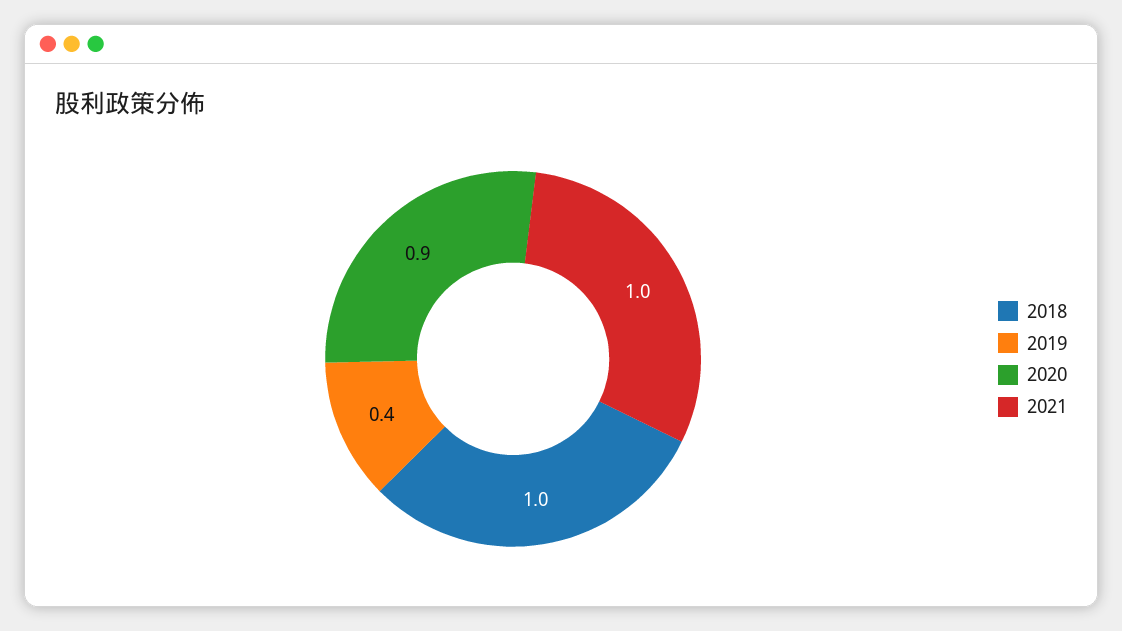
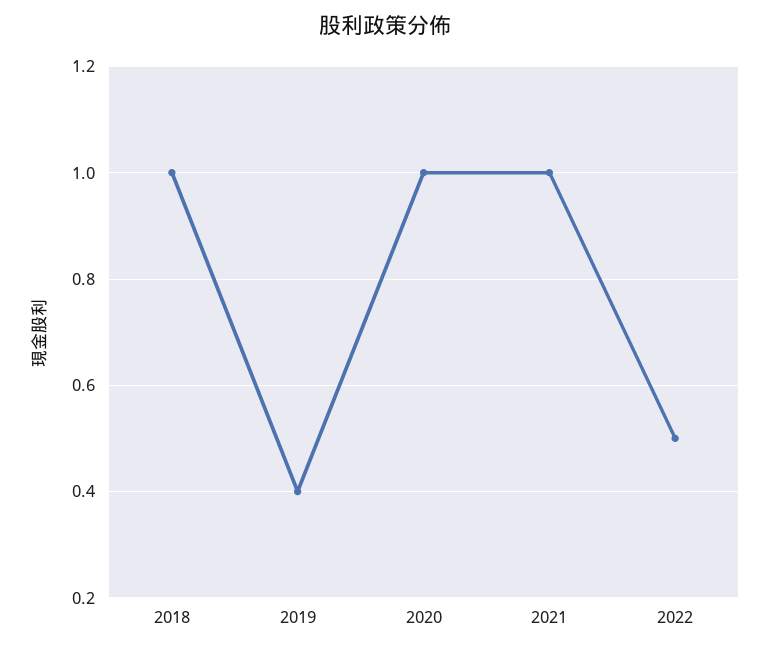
2020: 0.9 -> 1
2022: none -> 0.5

